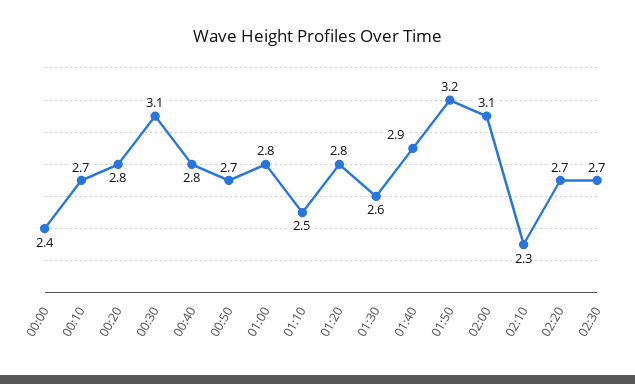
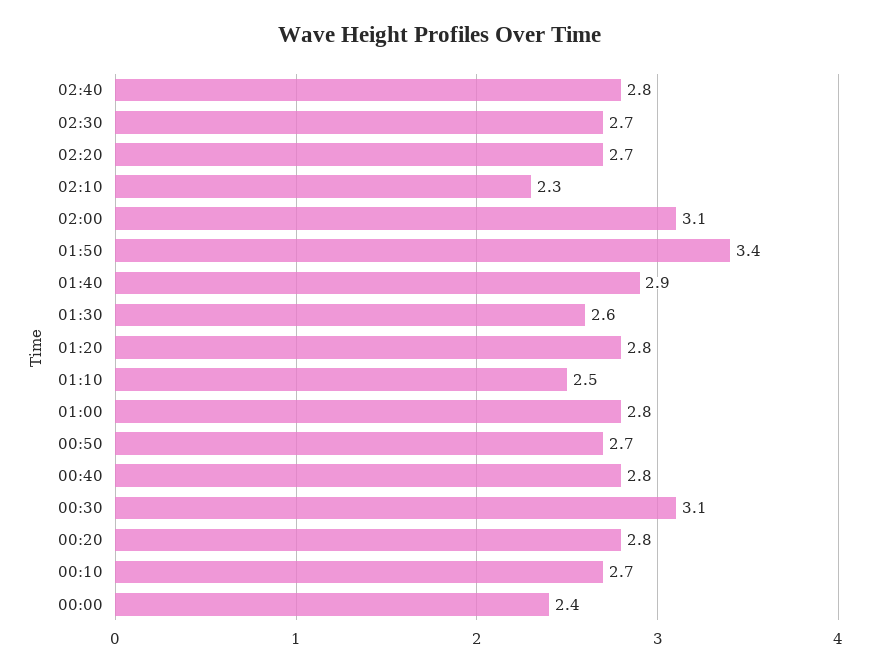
01:50: 3.2 -> 3.4
02:40: none -> 2.8

